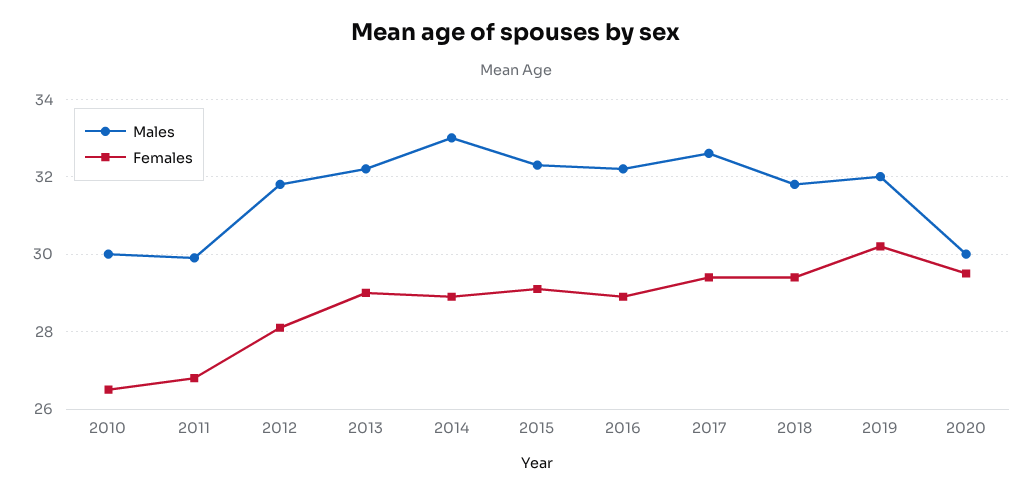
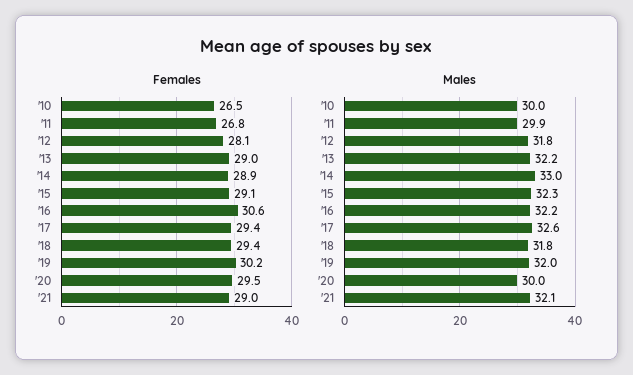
Females, 2016: 29 -> 30.6
Females, '21: none -> 29
Males, '21: none -> 32.1

